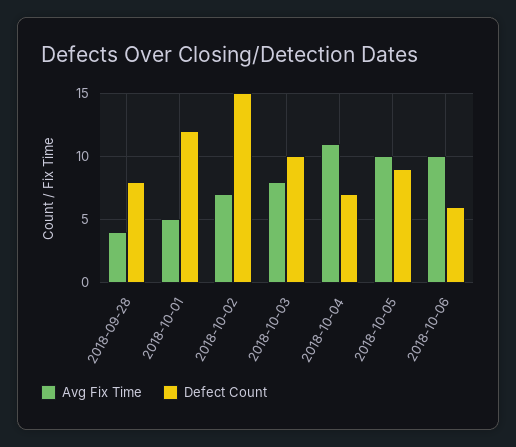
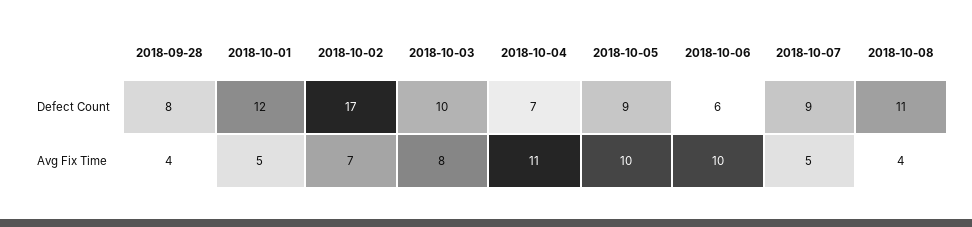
Defect Count, 2018-10-02: 15 -> 17
Defect Count, 2018-10-07: none -> 9
Defect Count, 2018-10-08: none -> 11
Avg Fix Time, 2018-10-07: none -> 5
Avg Fix Time, 2018-10-08: none -> 4

